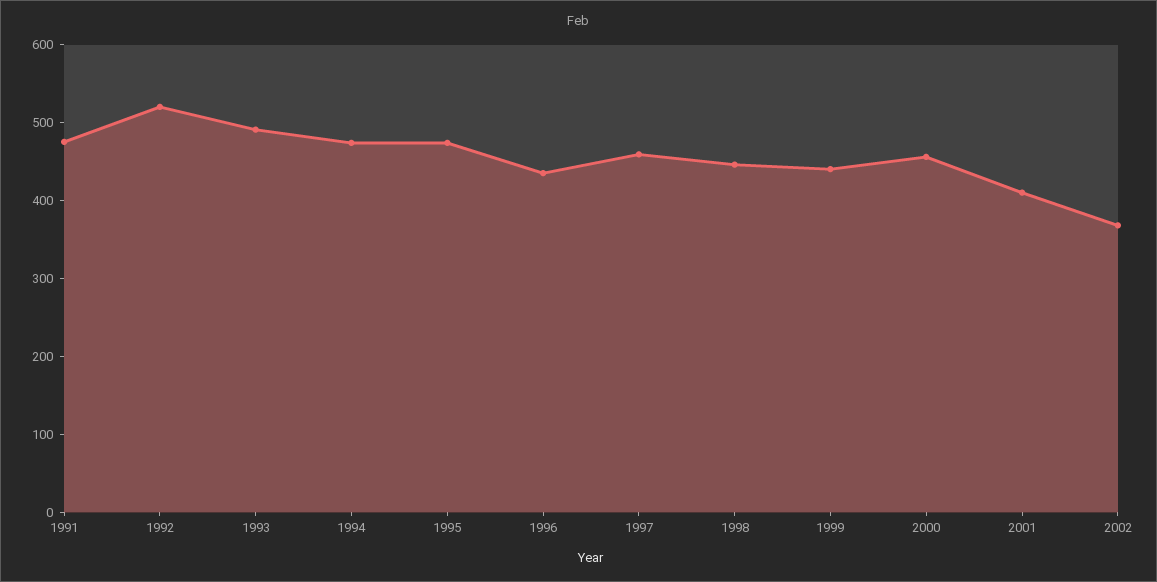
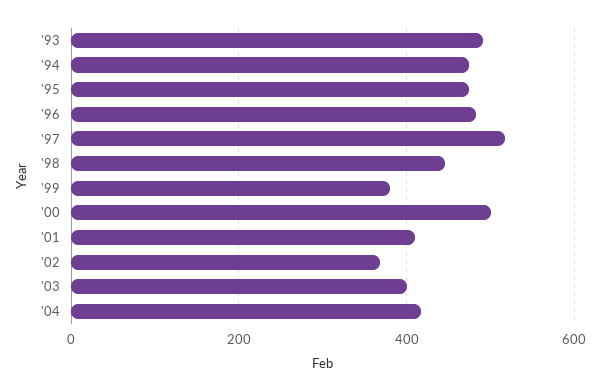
1991: 480 -> none
1992: 520 -> none
1996: 440 -> 480
1997: 460 -> 520
1999: 440 -> 380
2000: 460 -> 500
'03: none -> 400
'04: none -> 420

